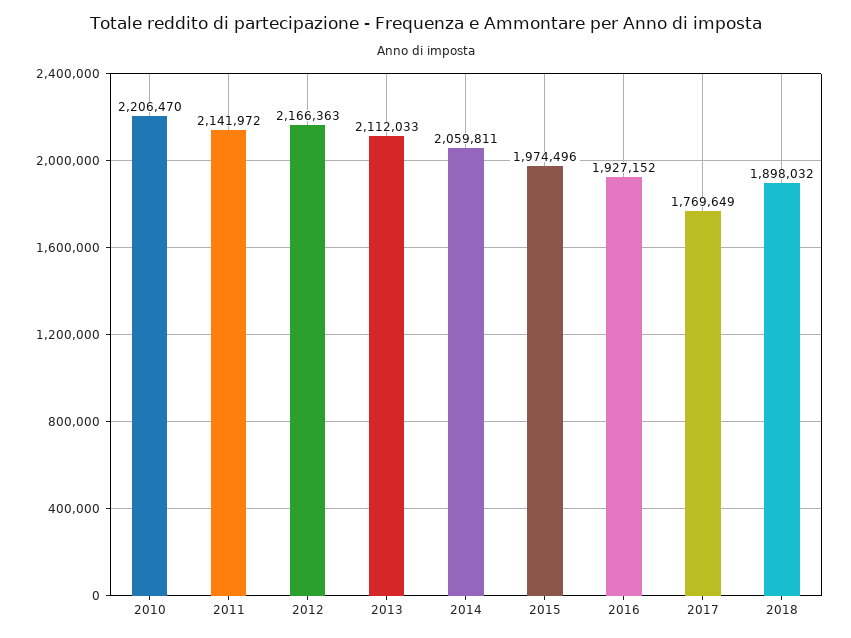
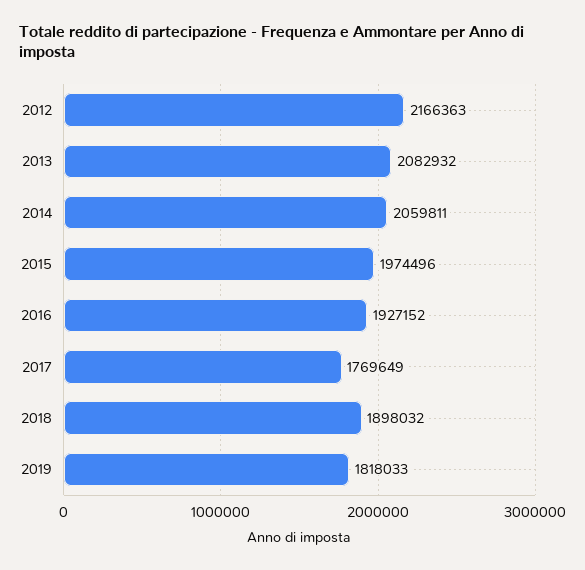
2010: 2206470 -> none
2011: 2141972 -> none
2013: 2112033 -> 2082932
2019: none -> 1818033

